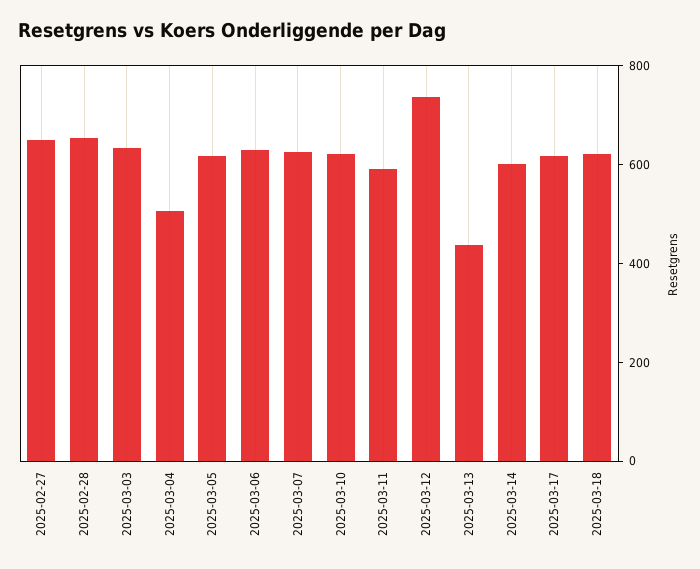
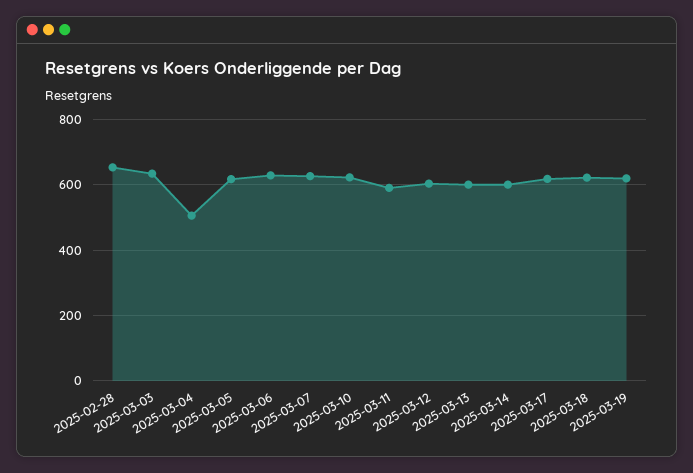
2025-02-27: 650 -> none
2025-03-12: 750 -> 600
2025-03-13: 450 -> 600
2025-03-19: none -> 620

